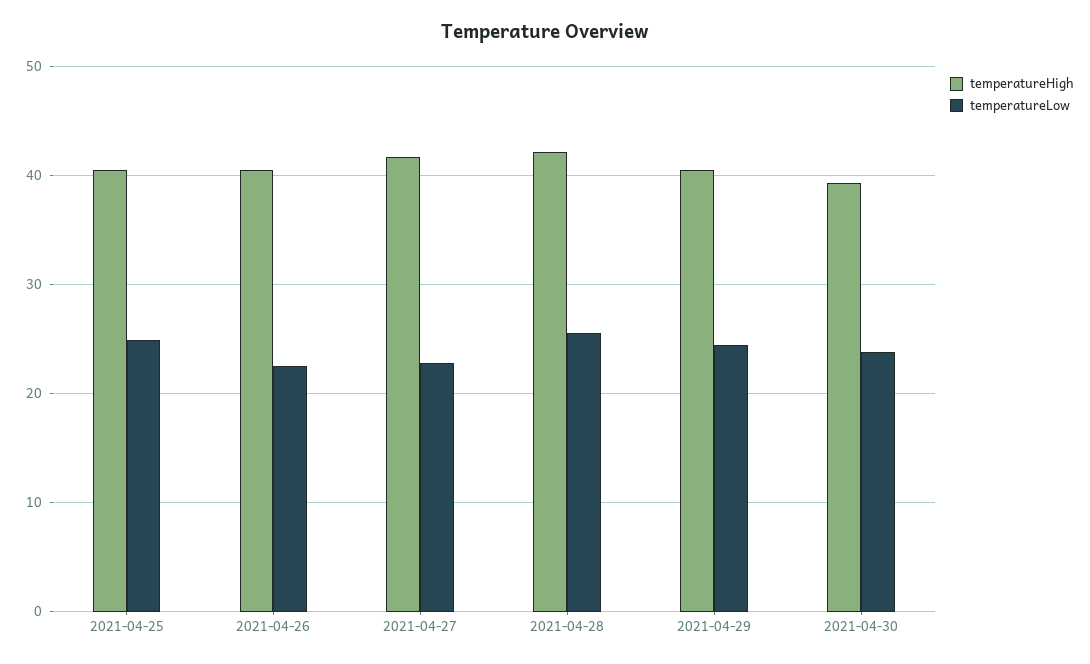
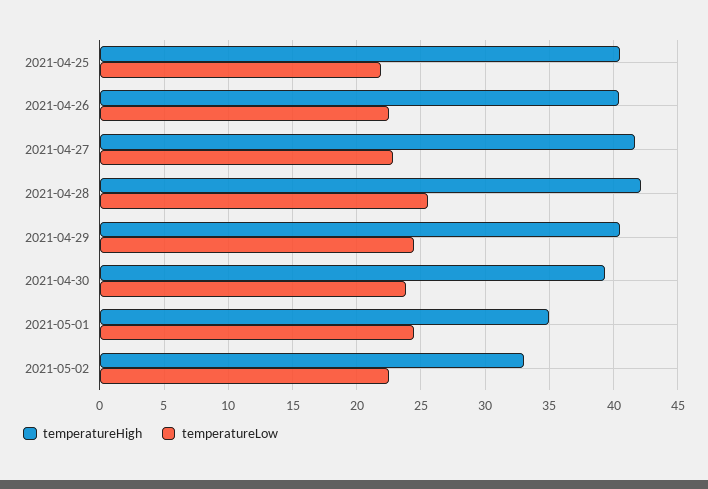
temperatureLow, 2021-04-25: 25 -> 22
temperatureHigh, 2021-05-01: none -> 35
temperatureLow, 2021-05-01: none -> 24.5
temperatureHigh, 2021-05-02: none -> 33
temperatureLow, 2021-05-02: none -> 22.5

